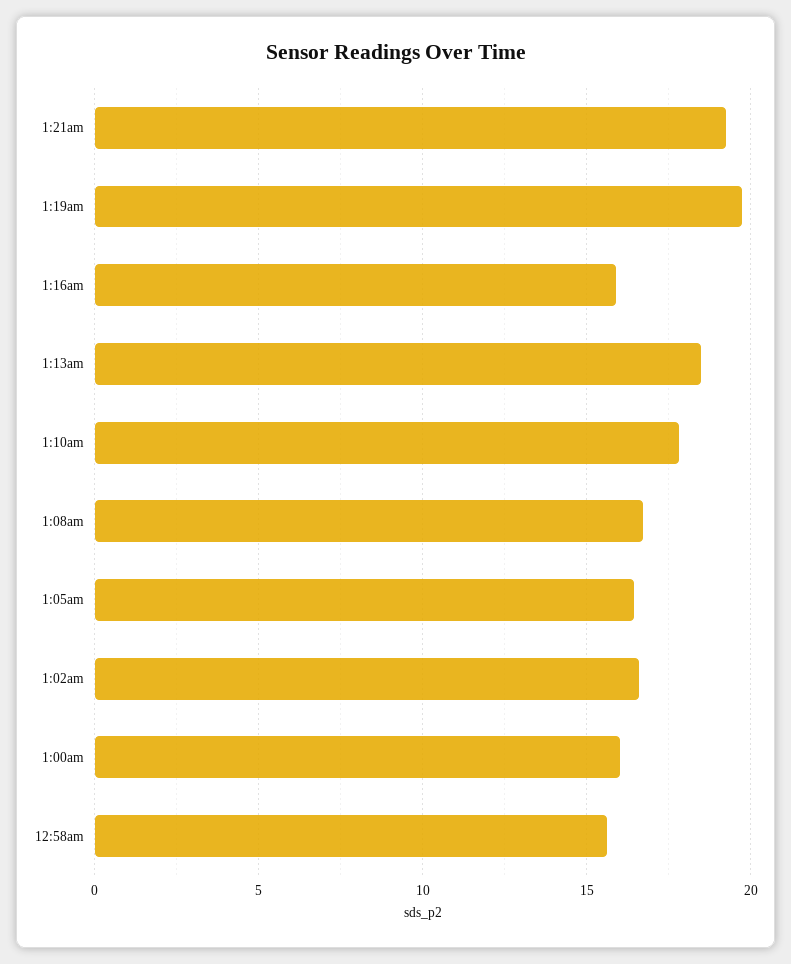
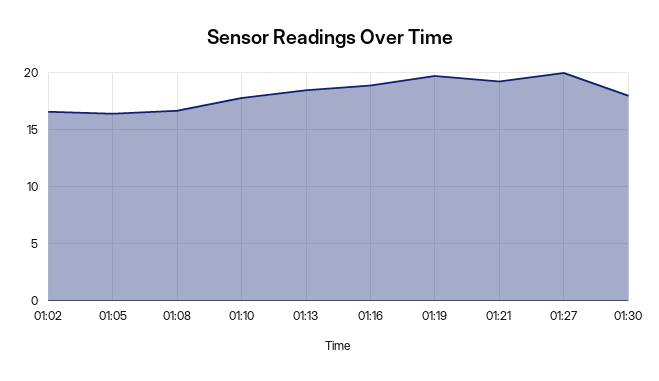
1:16am: 16 -> 19
1:00am: 16 -> none
12:58am: 15.5 -> none
01:27: none -> 20
01:30: none -> 18

